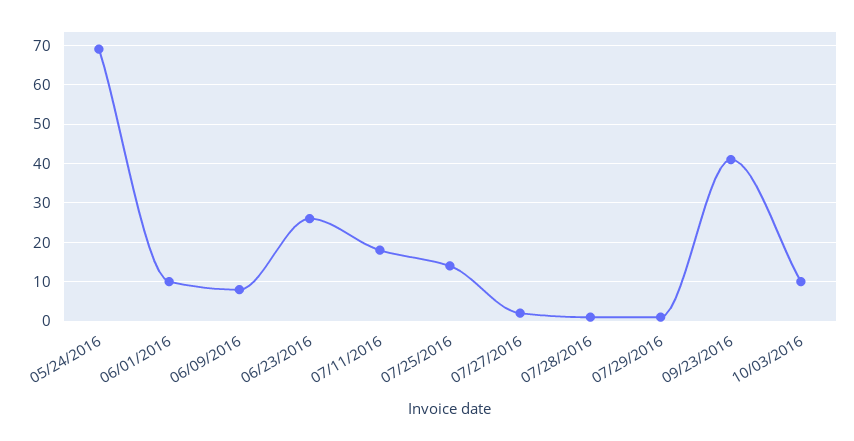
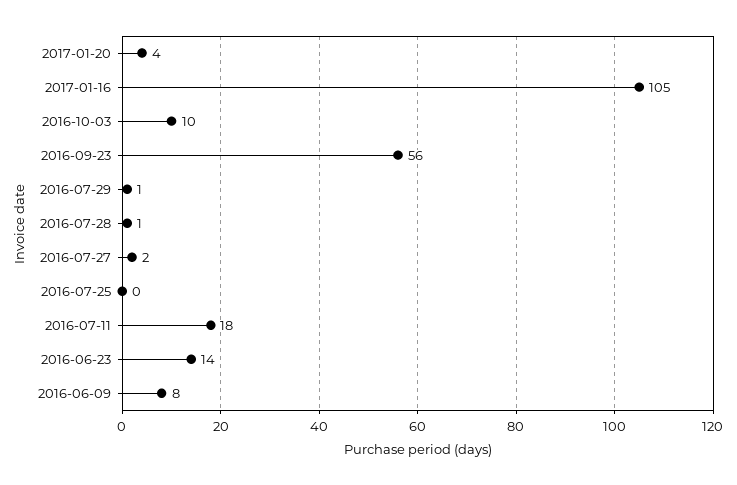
05/24/2016: 70 -> none
06/01/2016: 10 -> none
06/23/2016: 25 -> 14
07/25/2016: 15 -> 0
09/23/2016: 40 -> 56
2017-01-20: none -> 4
2017-01-16: none -> 105

